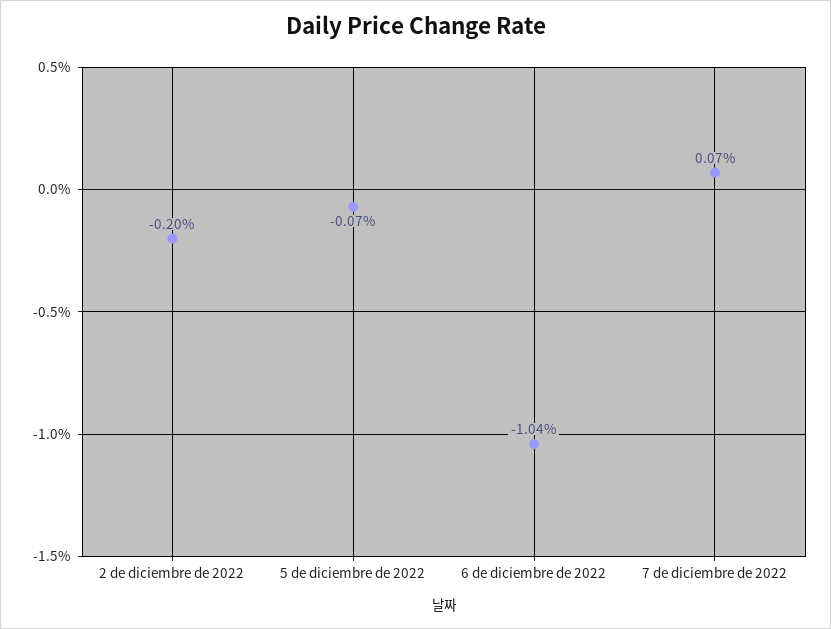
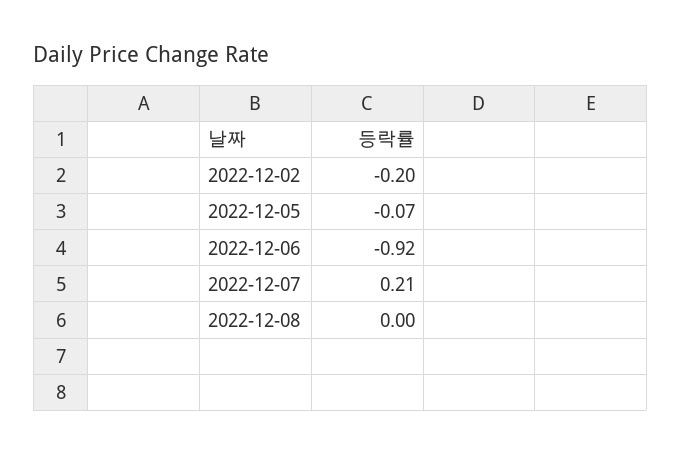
6 de diciembre de 2022: -1.04 -> -0.92
7 de diciembre de 2022: 0.07 -> 0.21
2022-12-08: none -> 0

